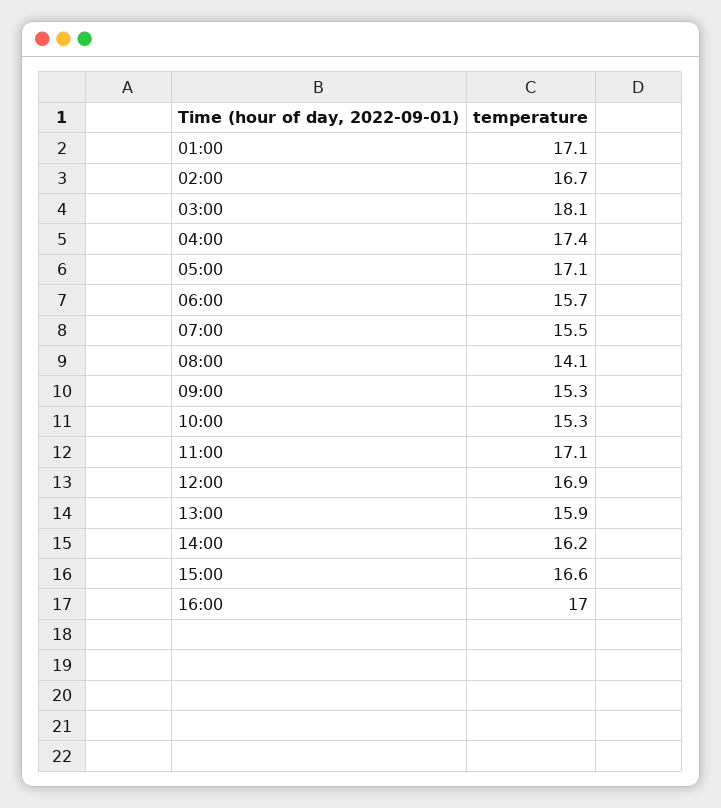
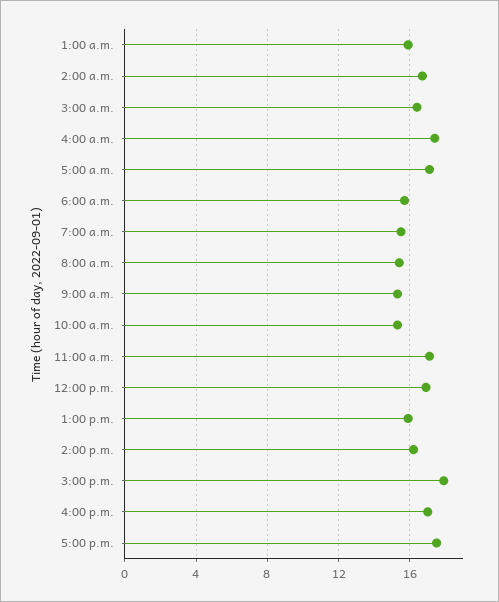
01:00: 17.1 -> 16
03:00: 18.1 -> 16.5
08:00: 14.1 -> 15.5
15:00: 16.6 -> 18
5:00 p.m.: none -> 17.5

